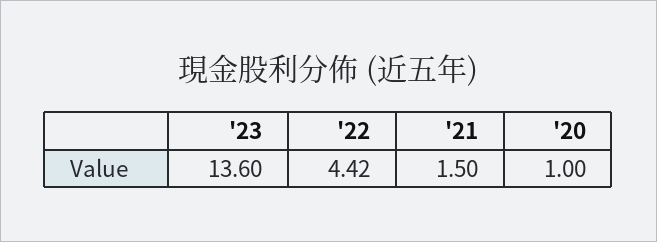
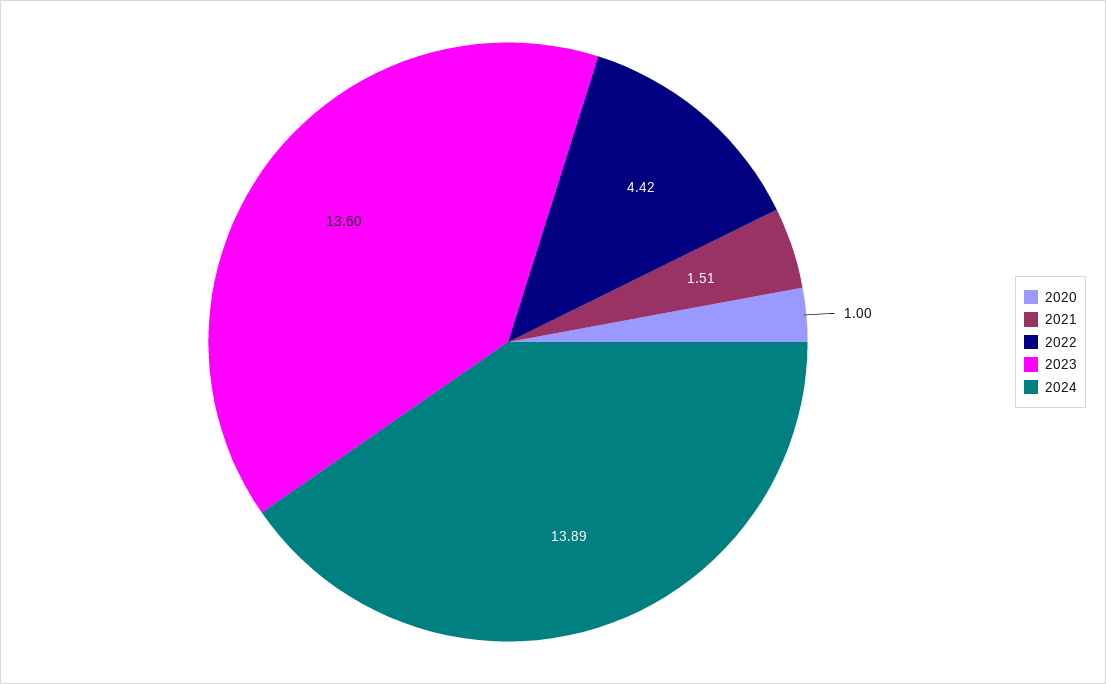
'21: 1.5 -> 1.51
2024: none -> 13.89

